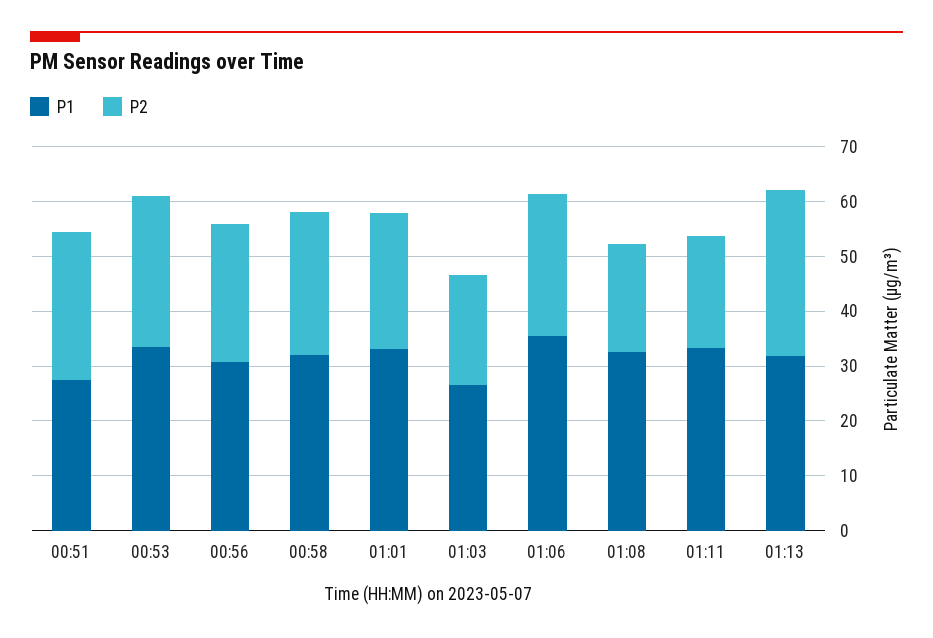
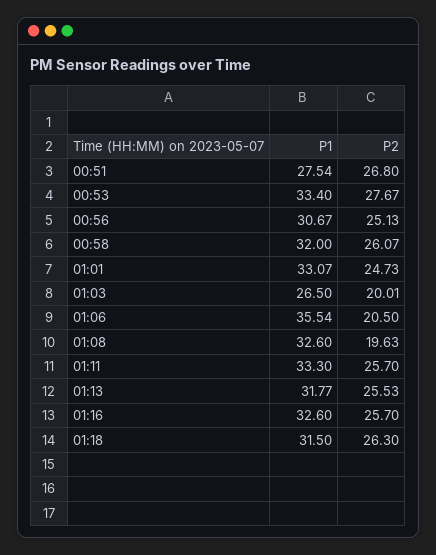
P2, 01:06: 26 -> 20.5
P2, 01:11: 20 -> 25.7
P2, 01:13: 30 -> 25.53
P1, 01:16: none -> 32.6
P2, 01:16: none -> 25.7
P1, 01:18: none -> 31.5
P2, 01:18: none -> 26.3

